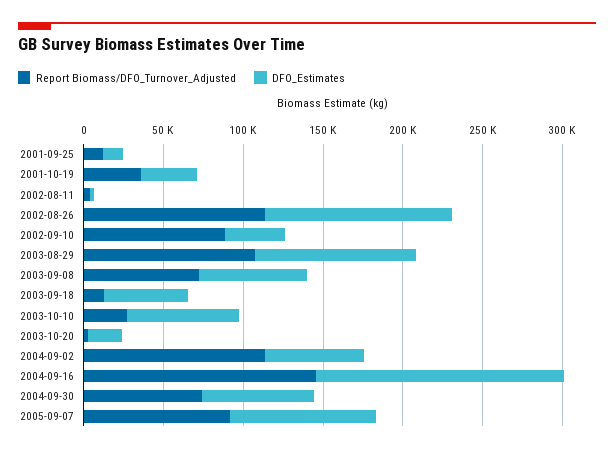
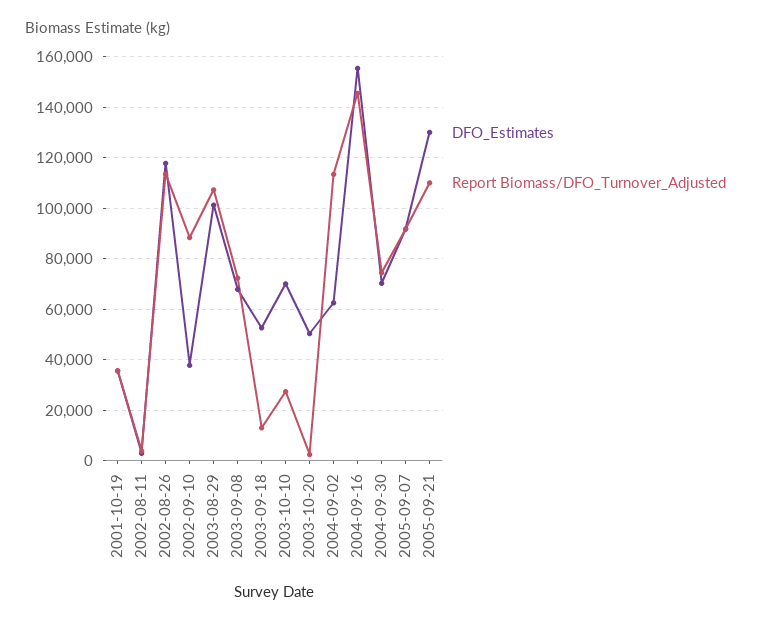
Report Biomass/DFO_Turnover_Adjusted, 2001-09-25: 10000 -> none
DFO_Estimates, 2001-09-25: 10000 -> none
DFO_Estimates, 2003-10-20: 20000 -> 50000
DFO_Estimates, 2005-09-21: none -> 130000
Report Biomass/DFO_Turnover_Adjusted, 2005-09-21: none -> 110000

